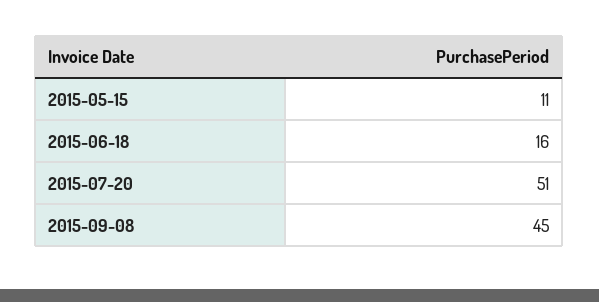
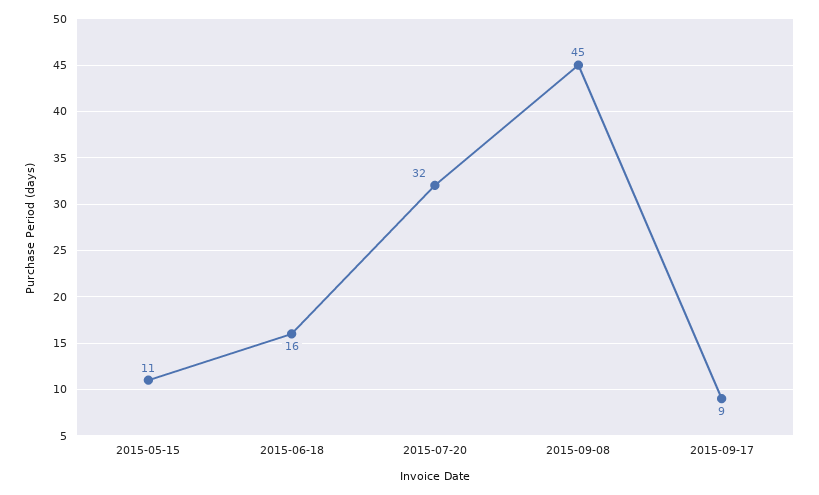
2015-07-20: 51 -> 32
2015-09-17: none -> 9

